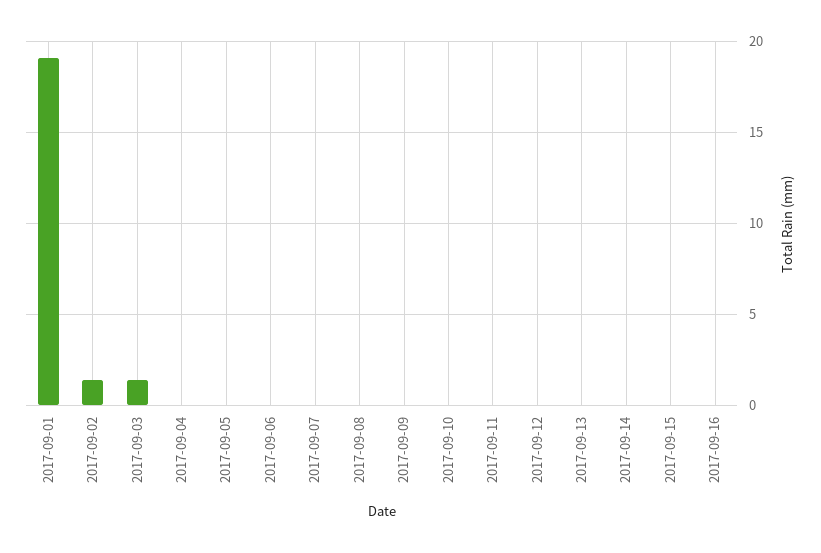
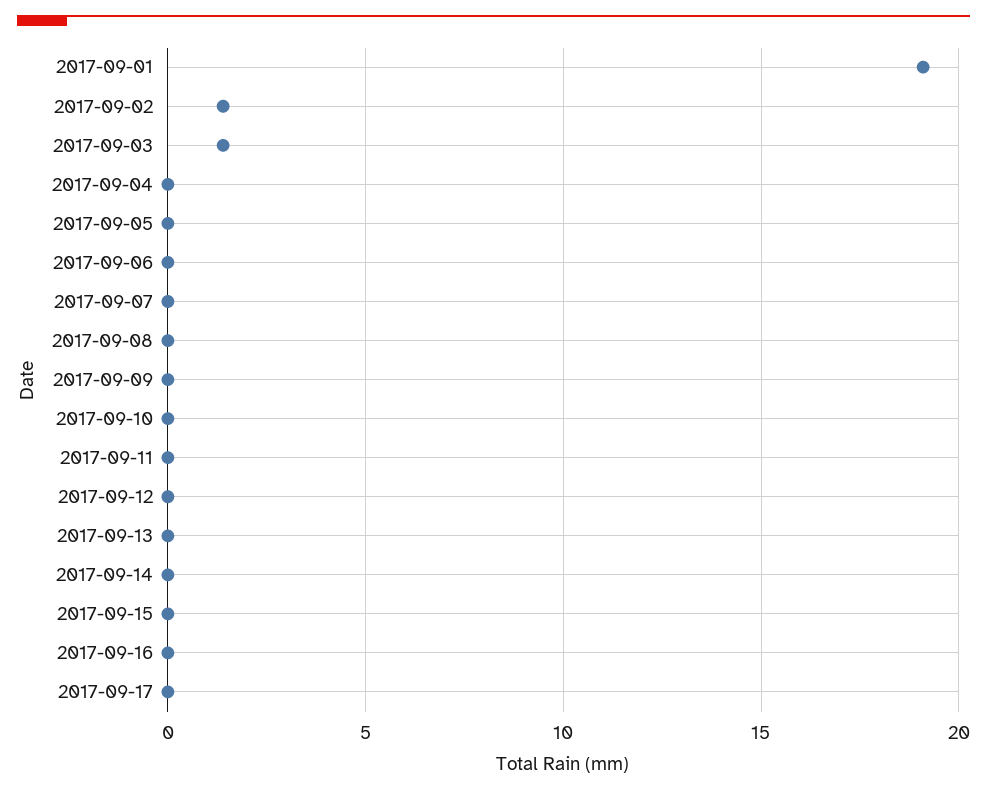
2017-09-17: none -> 0

